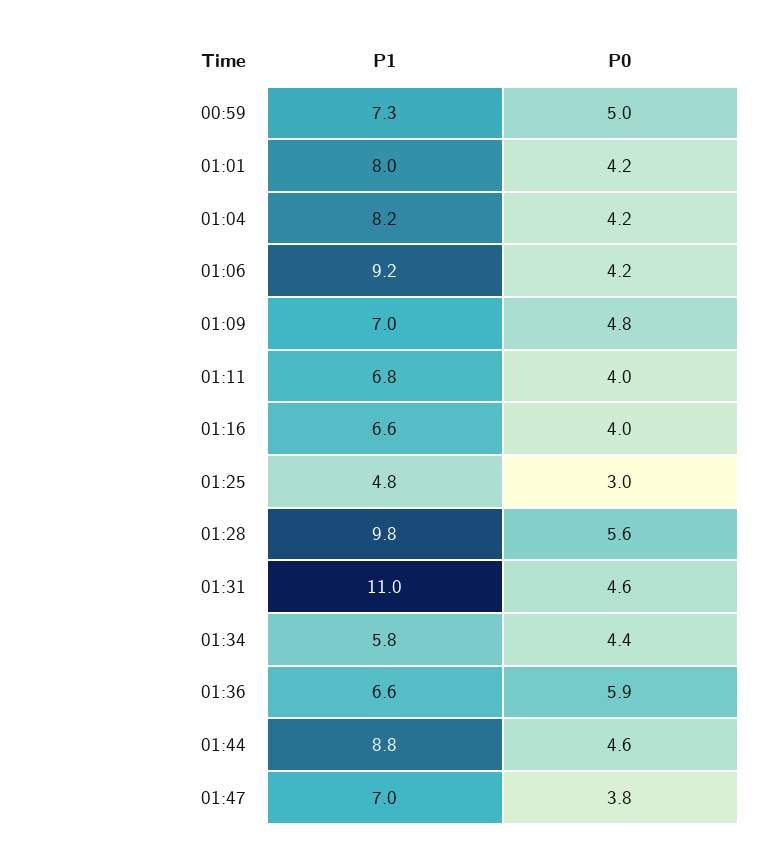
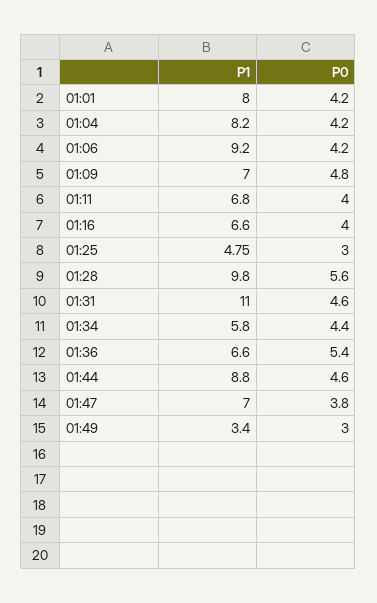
P1, 00:59: 7.3 -> none
P0, 00:59: 5 -> none
P0, 01:36: 5.9 -> 5.4
P1, 01:49: none -> 3.4
P0, 01:49: none -> 3

